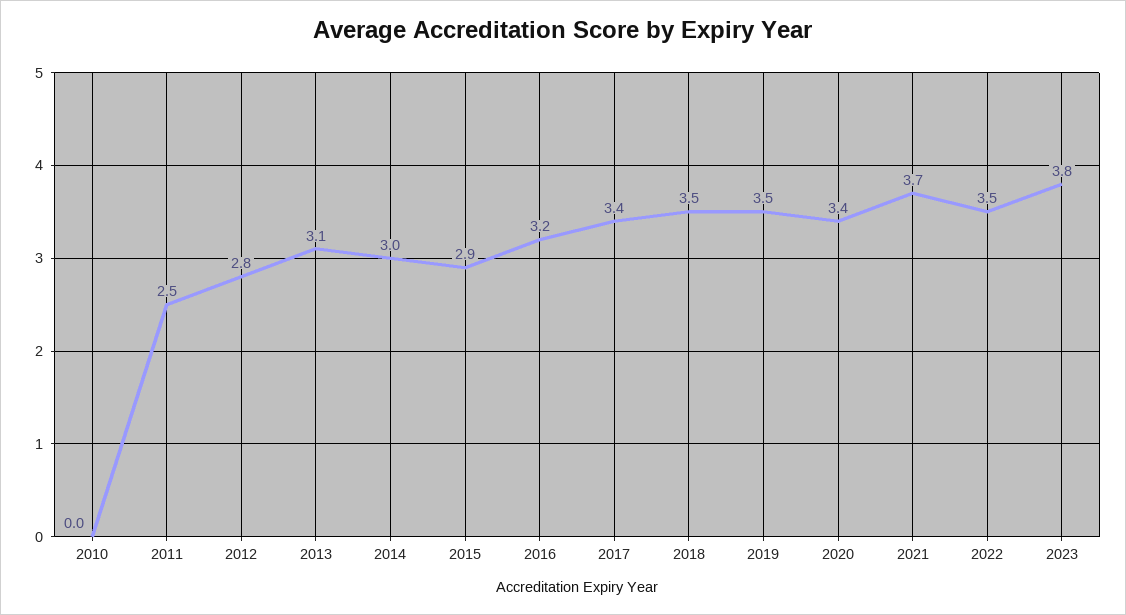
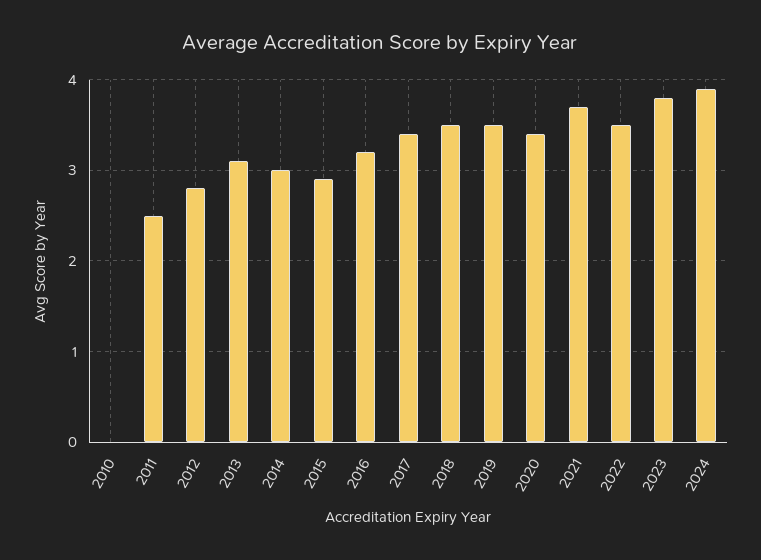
2024: none -> 3.9

